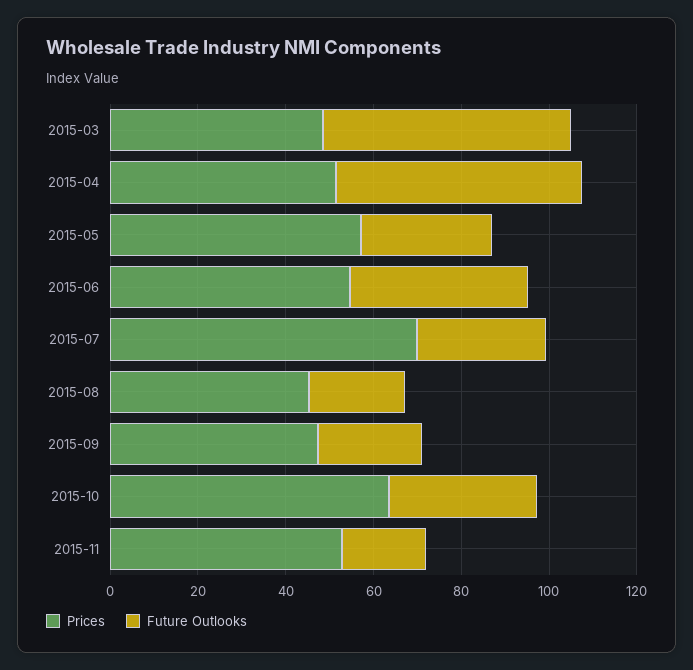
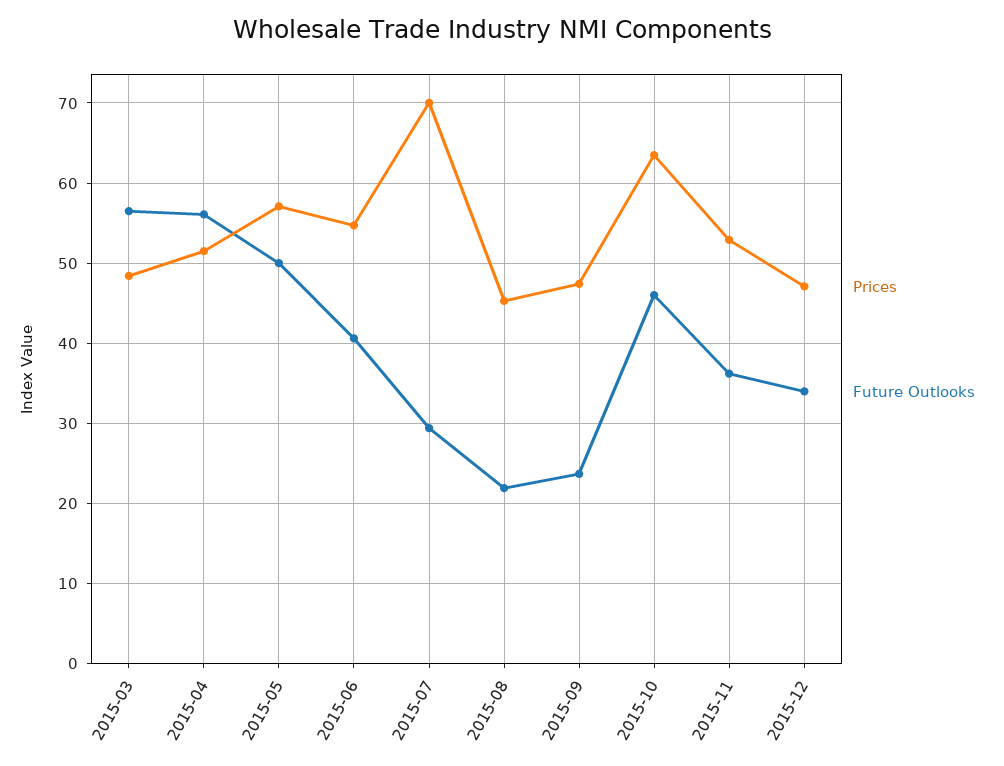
Future Outlooks, 2015-05: 30 -> 50
Future Outlooks, 2015-10: 35 -> 46
Future Outlooks, 2015-11: 20 -> 36
Prices, 2015-12: none -> 47
Future Outlooks, 2015-12: none -> 34

